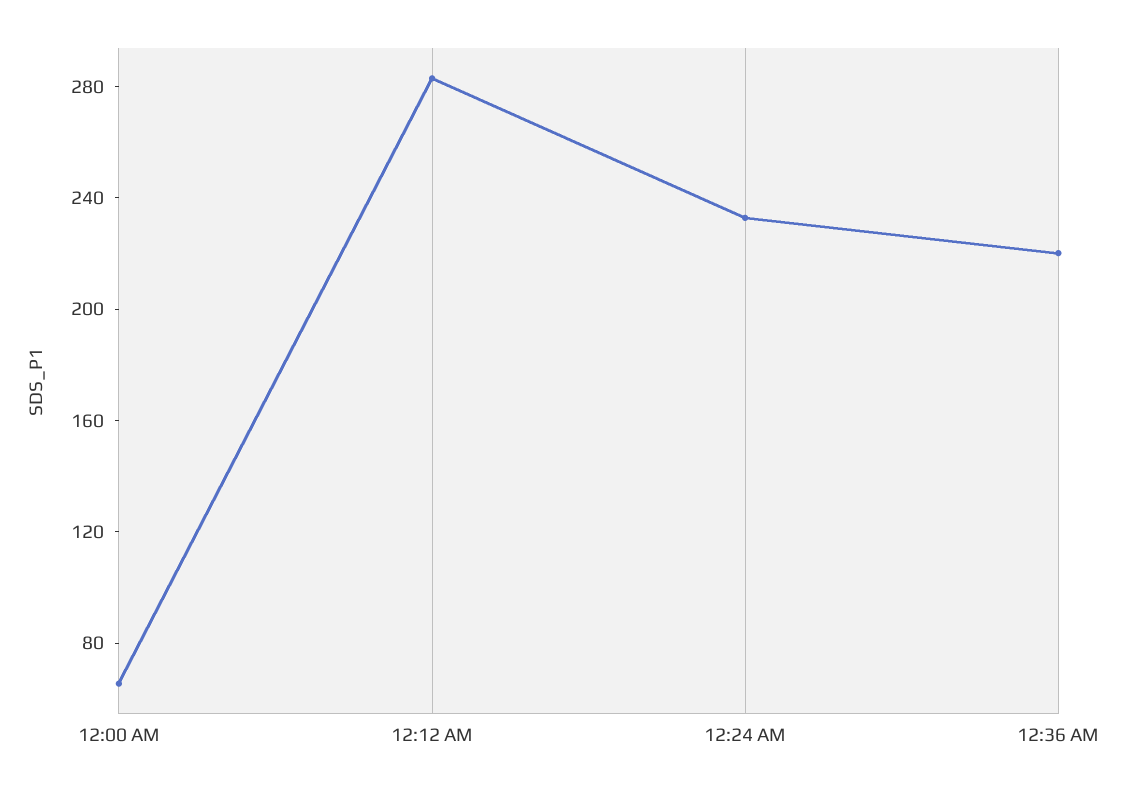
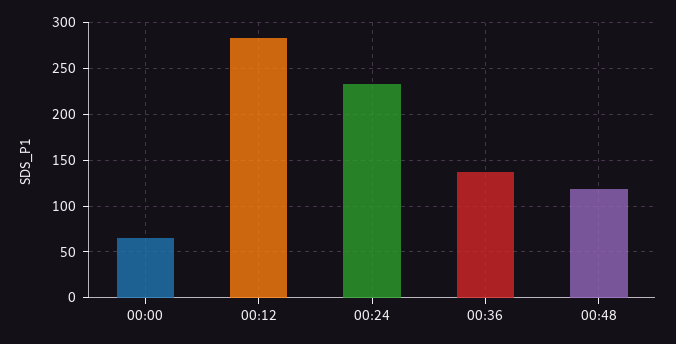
12:36 AM: 220 -> 140
00:48: none -> 120

